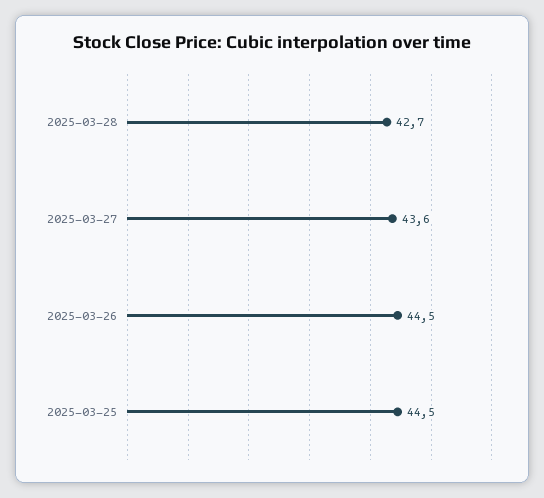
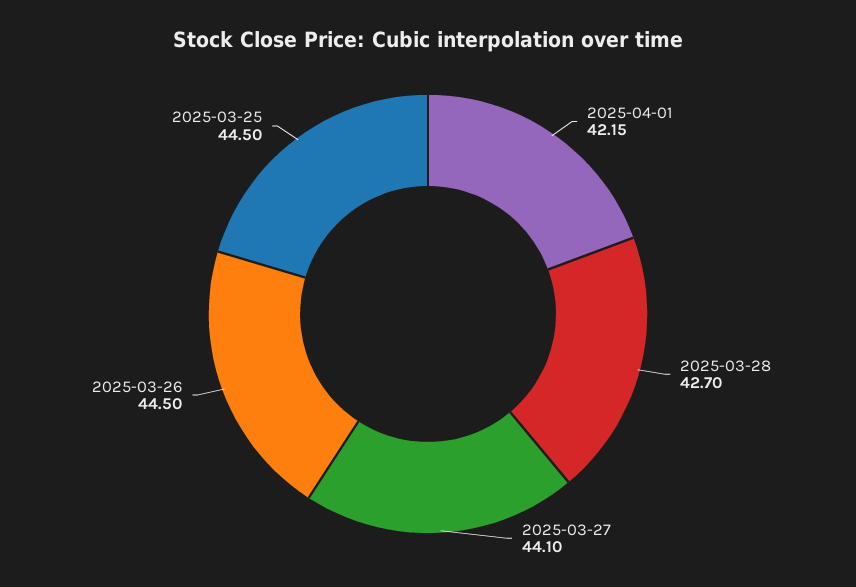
2025-03-27: 43.6 -> 44.1
2025-04-01: none -> 42.15

